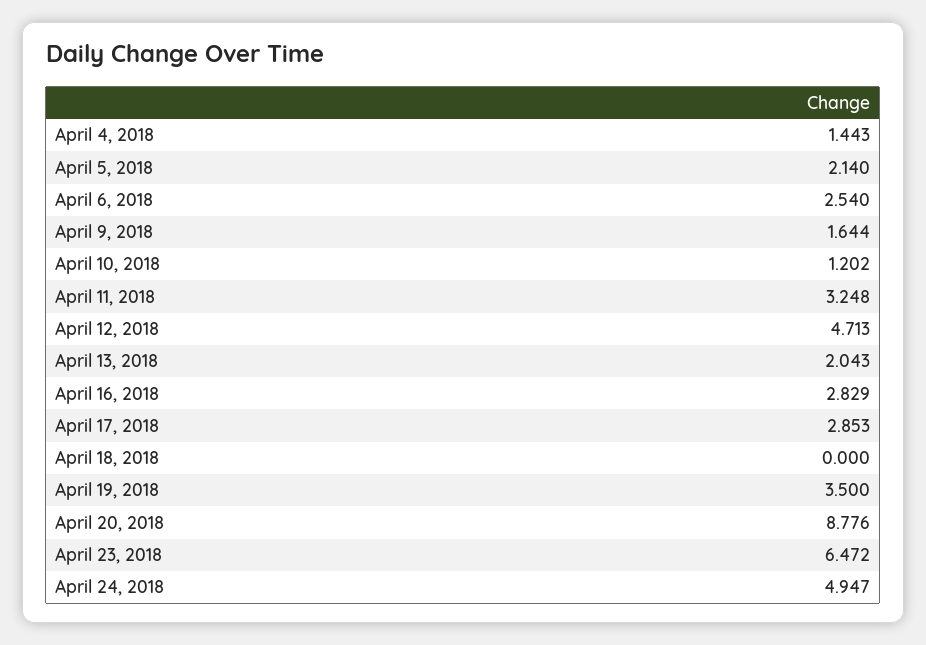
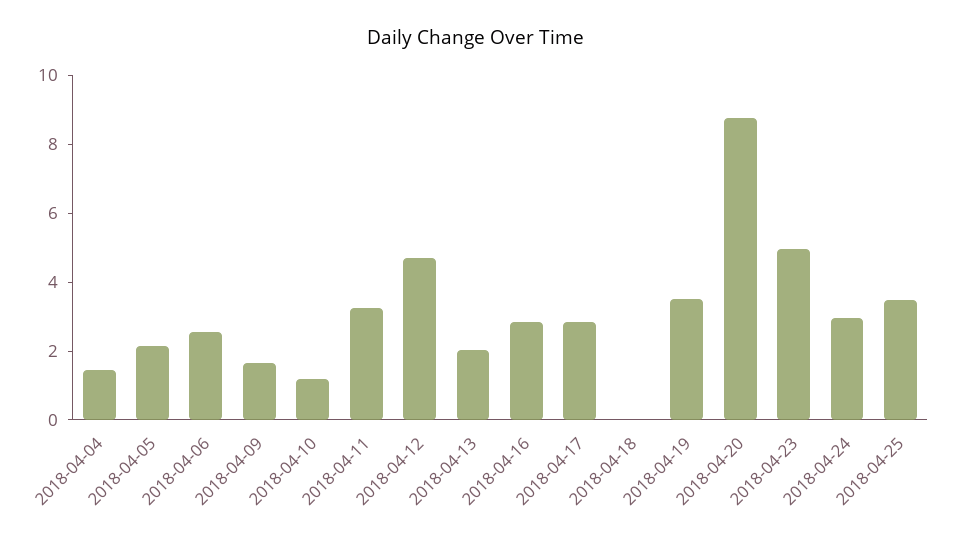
April 23, 2018: 6.472 -> 5
April 24, 2018: 4.947 -> 3
2018-04-25: none -> 3.5

